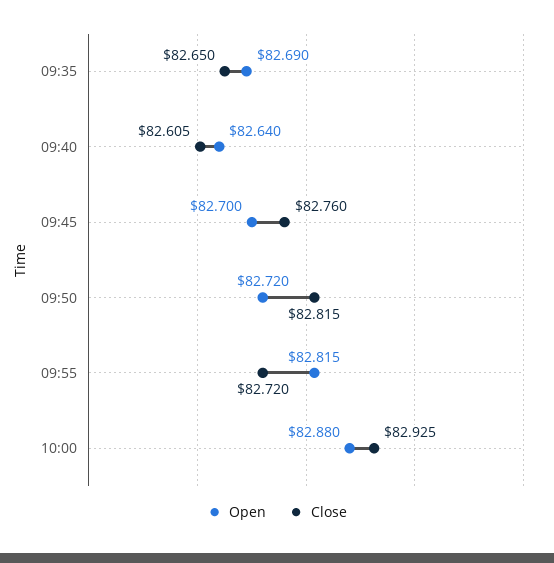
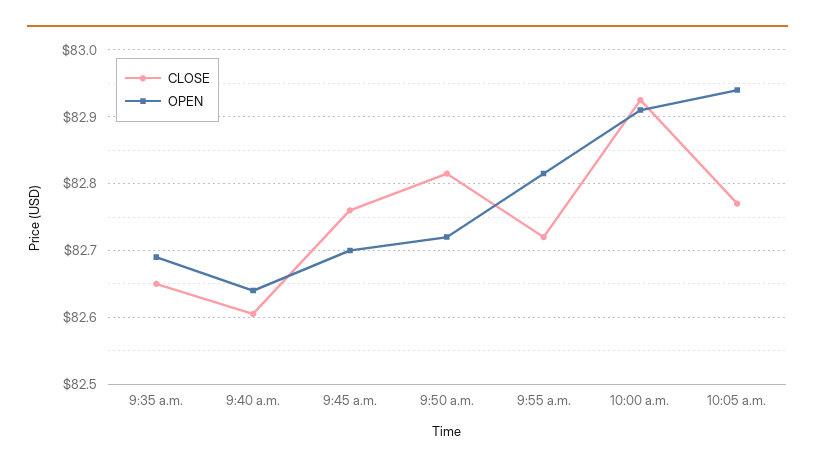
Open, 10:00: 82.88 -> 82.91
Close, 10:05 a.m.: none -> 82.77
Open, 10:05 a.m.: none -> 82.94

